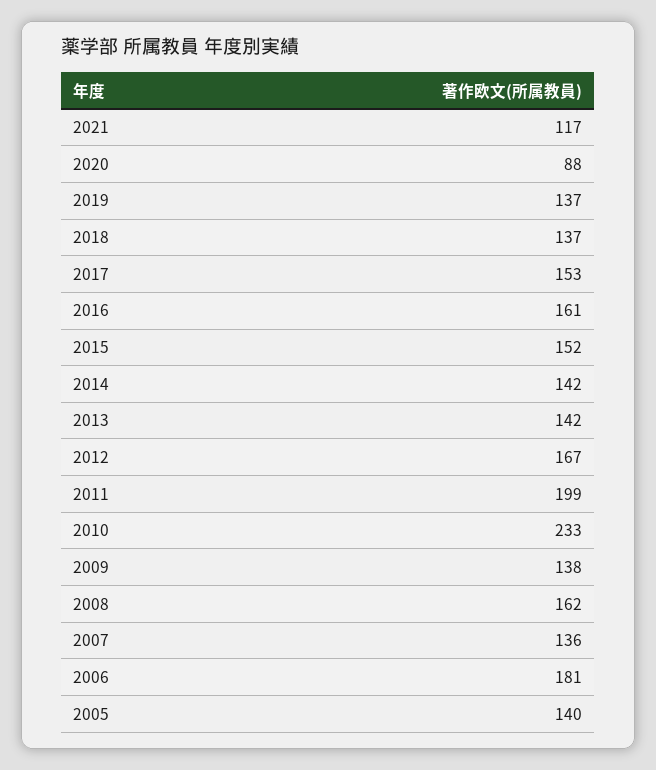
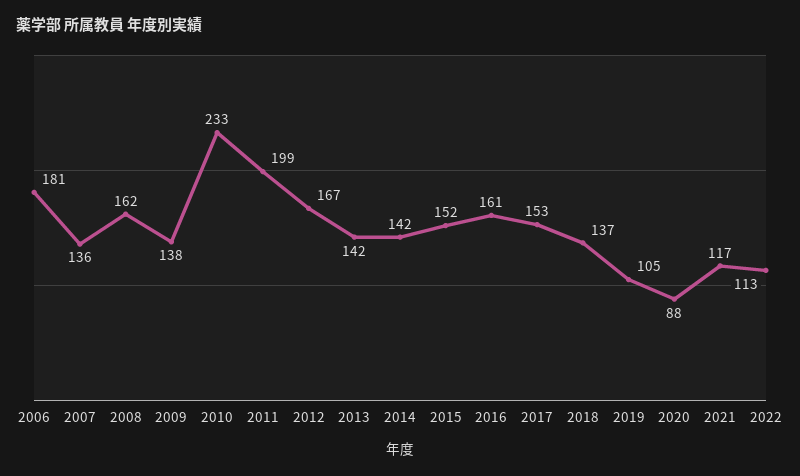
2019: 137 -> 105
2005: 140 -> none
2022: none -> 113

